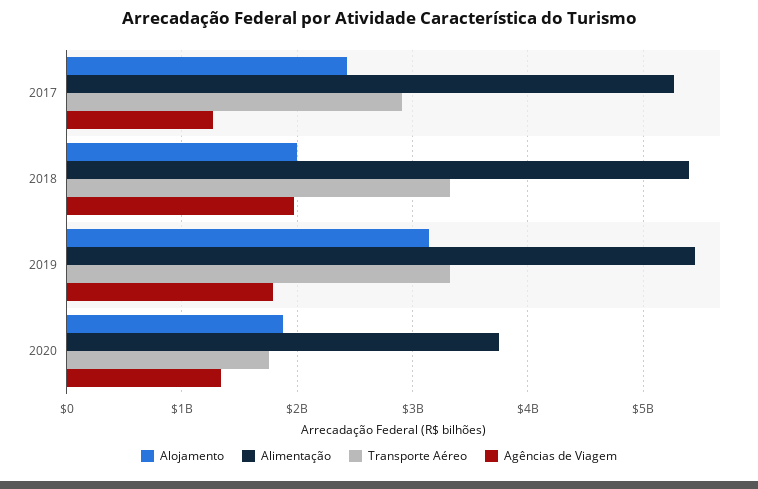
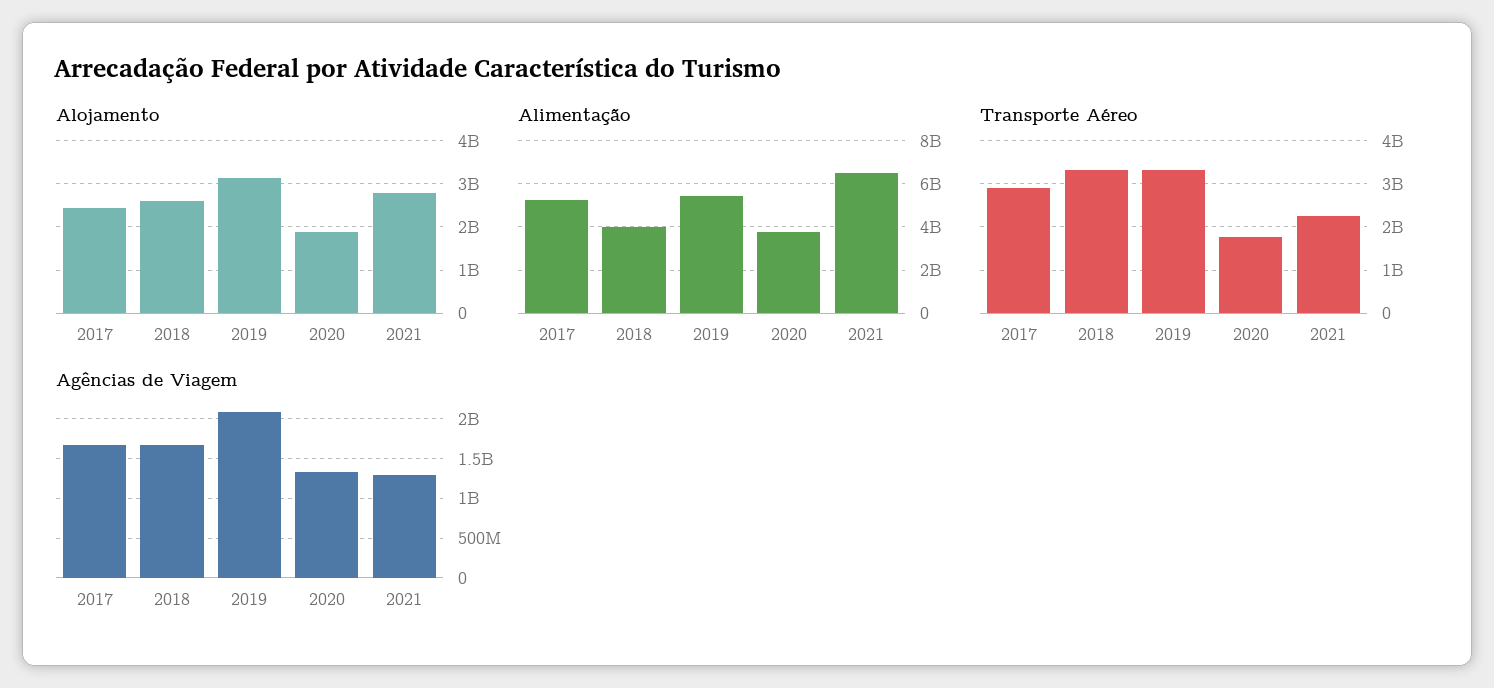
Agências de Viagem, 2017: 1300000000 -> 1700000000
Alojamento, 2018: 2000000000 -> 2600000000
Alimentação, 2018: 5400000000 -> 4000000000
Agências de Viagem, 2018: 2000000000 -> 1700000000
Agências de Viagem, 2019: 1800000000 -> 2100000000
Alojamento, 2021: none -> 2800000000
Alimentação, 2021: none -> 6500000000
Transporte Aéreo, 2021: none -> 2200000000
Agências de Viagem, 2021: none -> 1300000000

